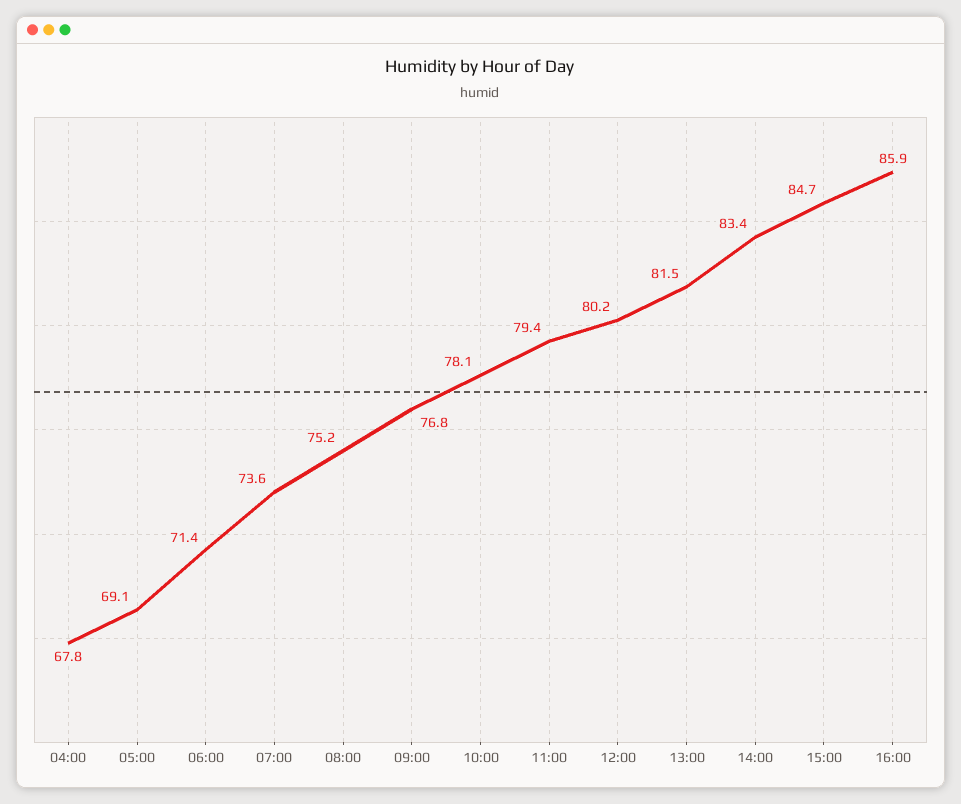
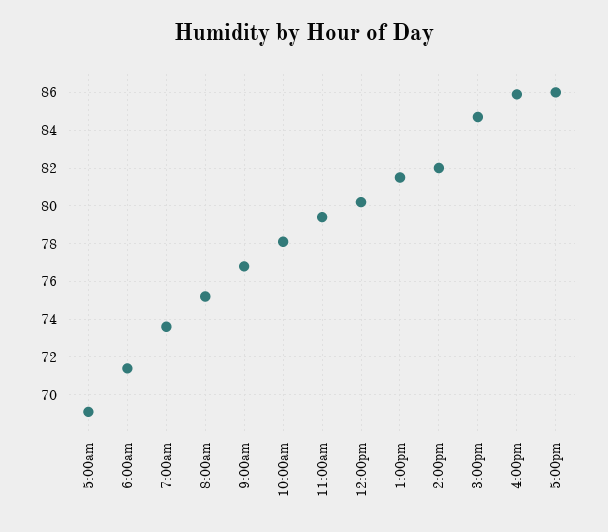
04:00: 67.8 -> none
14:00: 83.4 -> 82
5:00pm: none -> 86

